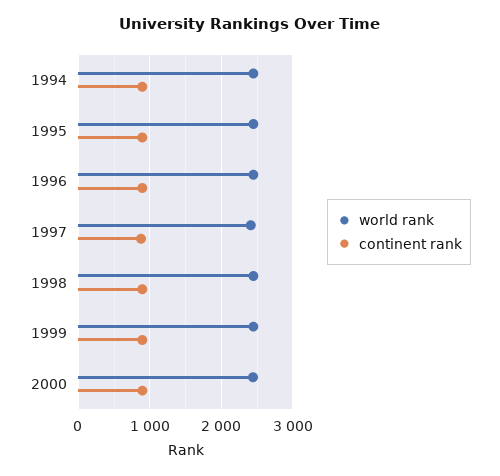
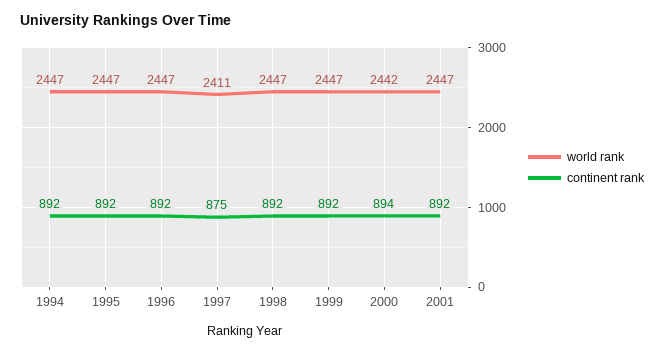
world rank, 2001: none -> 2447
continent rank, 2001: none -> 892

